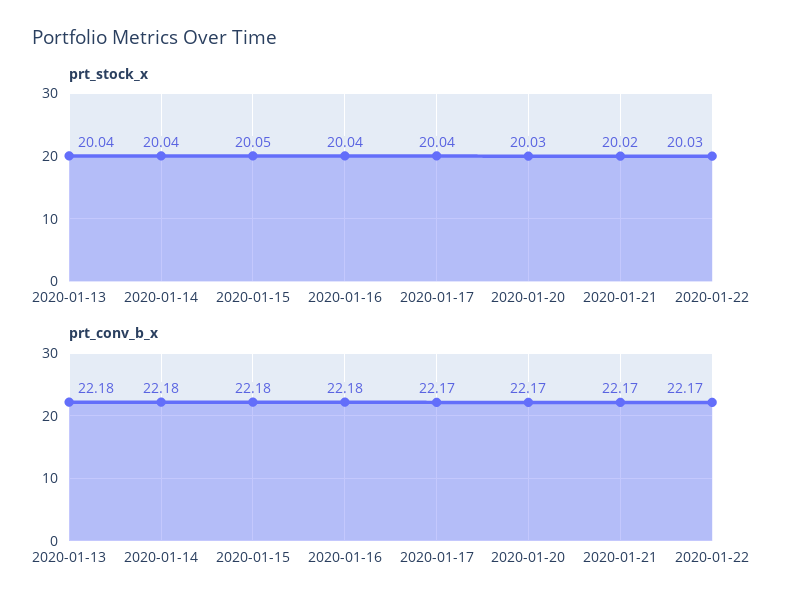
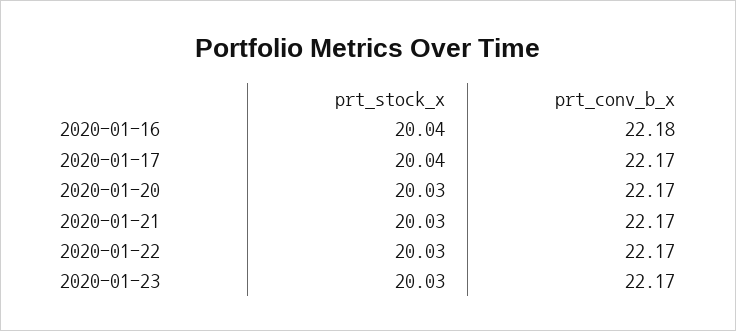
prt_stock_x, 2020-01-13: 20.04 -> none
prt_stock_x, 2020-01-14: 20.04 -> none
prt_stock_x, 2020-01-15: 20.05 -> none
prt_stock_x, 2020-01-21: 20.02 -> 20.03
prt_conv_b_x, 2020-01-13: 22.18 -> none
prt_conv_b_x, 2020-01-14: 22.18 -> none
prt_conv_b_x, 2020-01-15: 22.18 -> none
prt_stock_x, 2020-01-23: none -> 20.03
prt_conv_b_x, 2020-01-23: none -> 22.17

